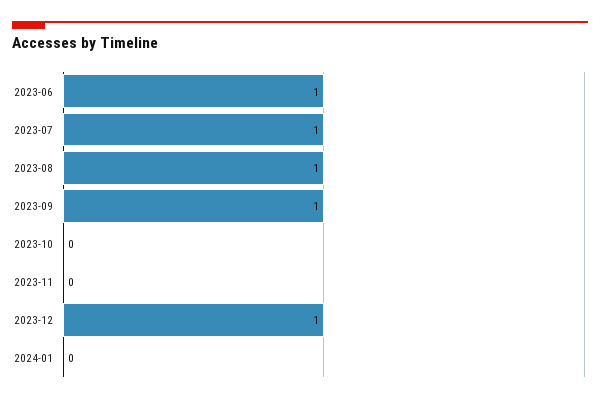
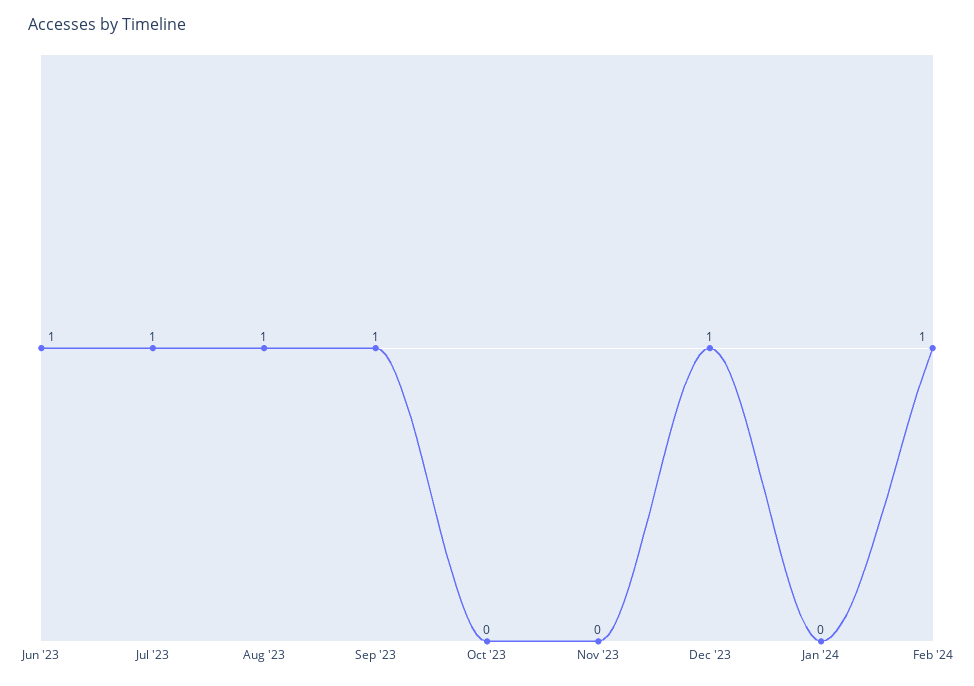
Feb '24: none -> 1

